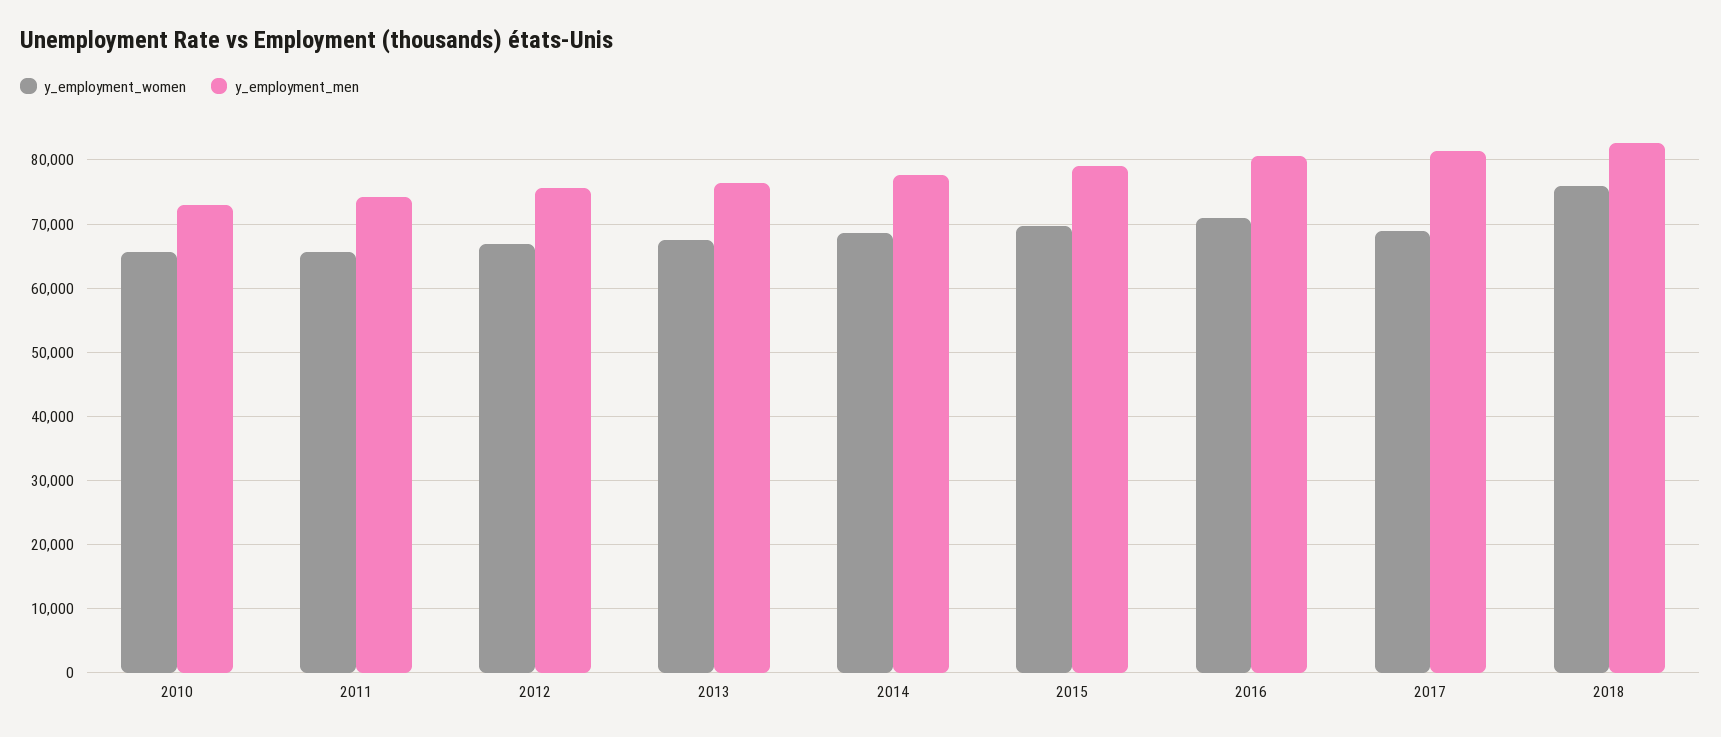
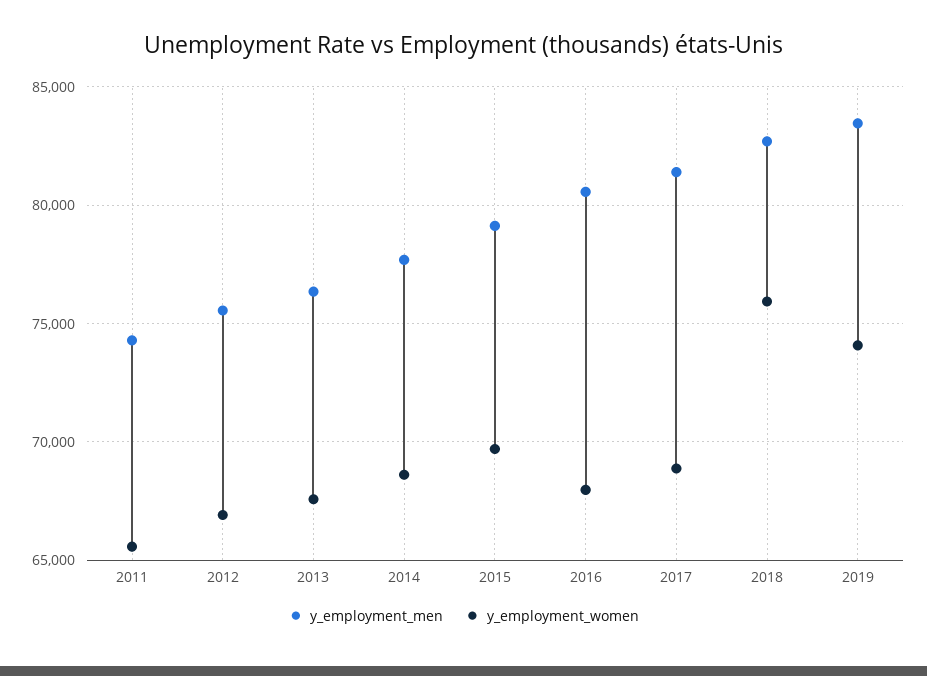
y_employment_women, 2010: 66000 -> none
y_employment_men, 2010: 73000 -> none
y_employment_women, 2016: 71000 -> 68000
y_employment_men, 2019: none -> 83500
y_employment_women, 2019: none -> 74000

